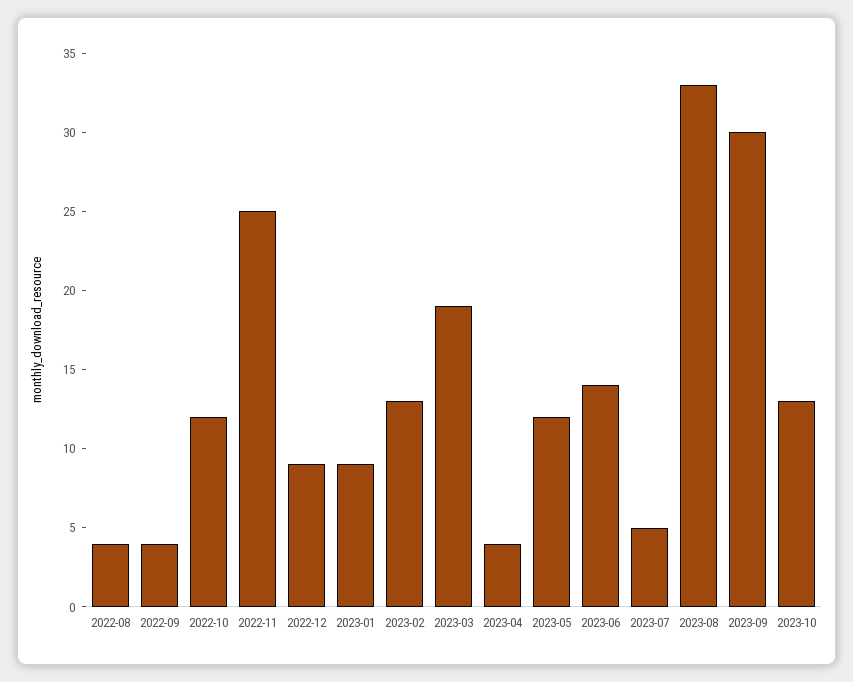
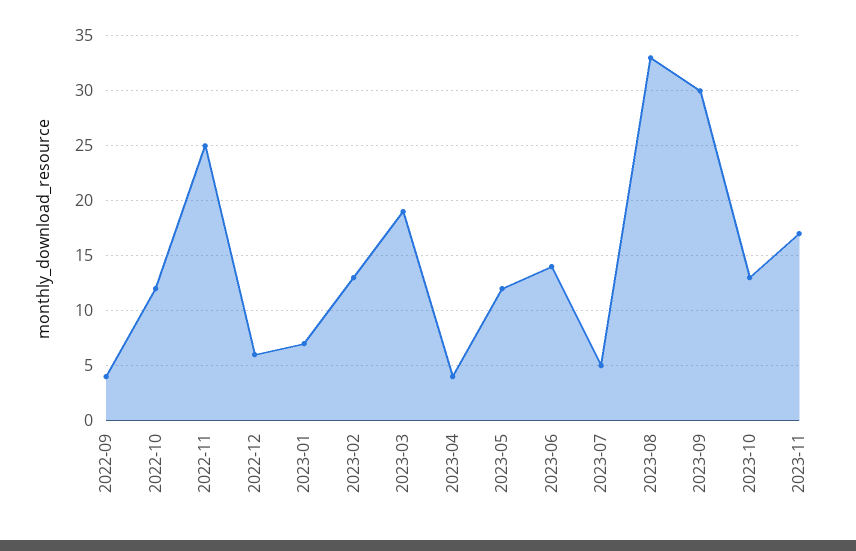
2022-08: 4 -> none
2022-12: 9 -> 6
2023-01: 9 -> 7
2023-11: none -> 17

